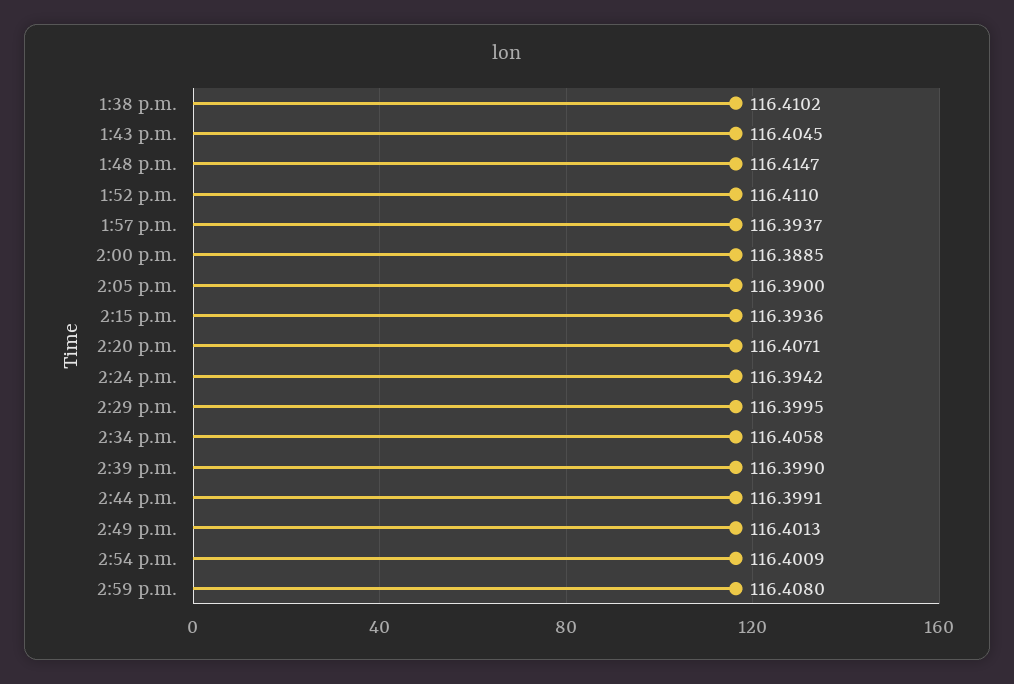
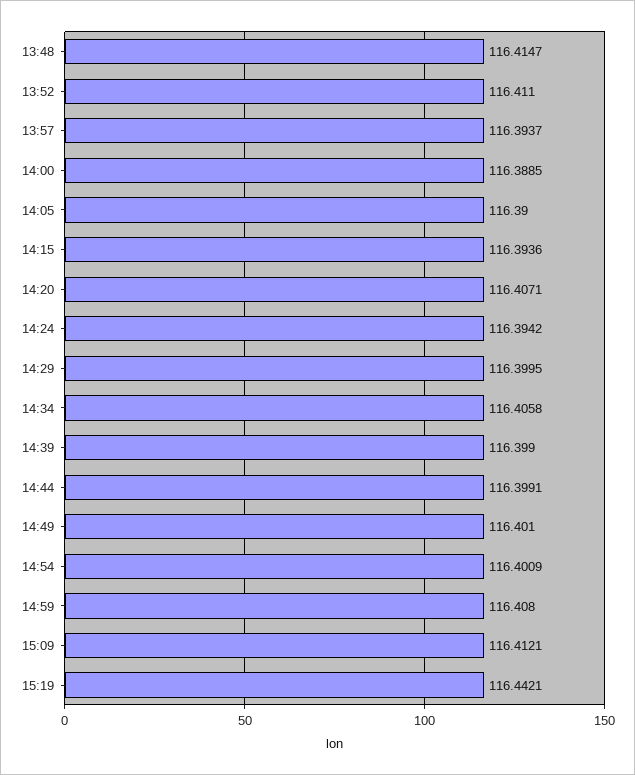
1:38 p.m.: 116.4102 -> none
1:43 p.m.: 116.4045 -> none
2:49 p.m.: 116.4013 -> 116.401
15:09: none -> 116.4121
15:19: none -> 116.4421

